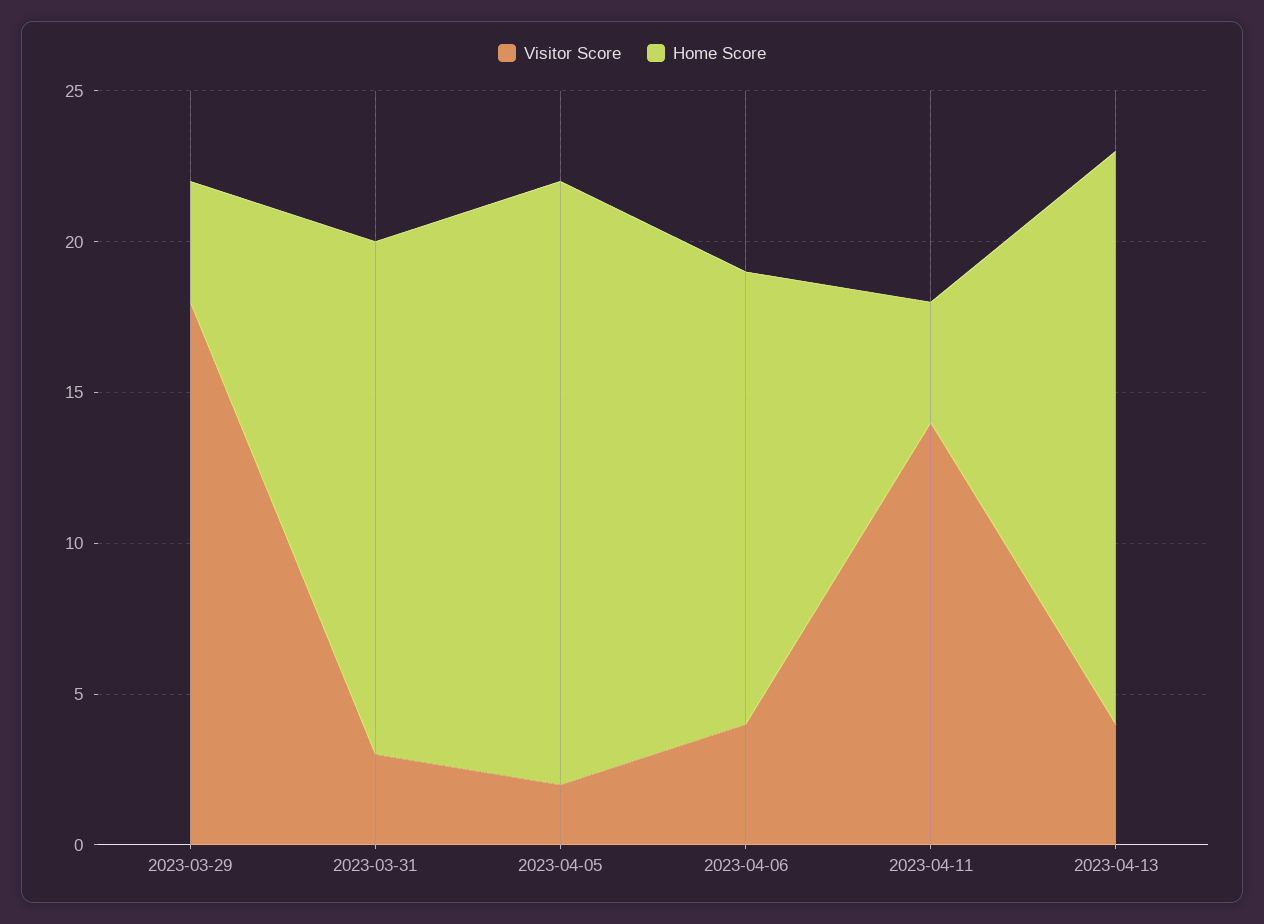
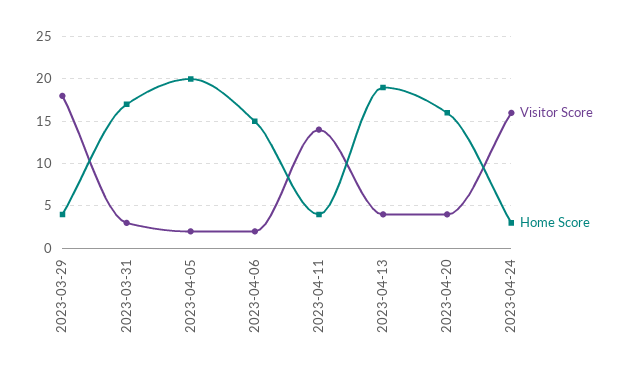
Visitor Score, 2023-04-06: 4 -> 2
Visitor Score, 2023-04-20: none -> 4
Home Score, 2023-04-20: none -> 16
Visitor Score, 2023-04-24: none -> 16
Home Score, 2023-04-24: none -> 3

